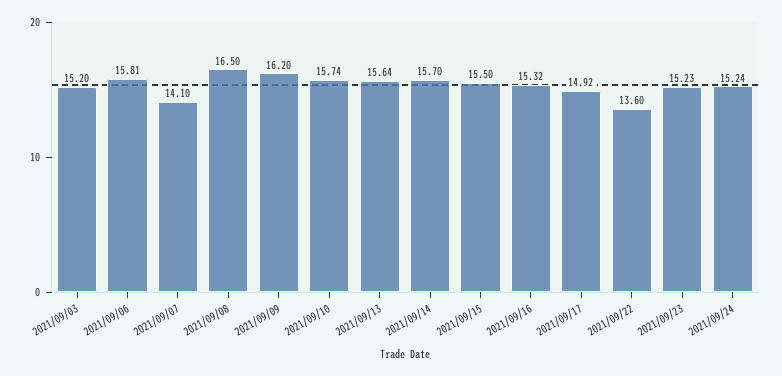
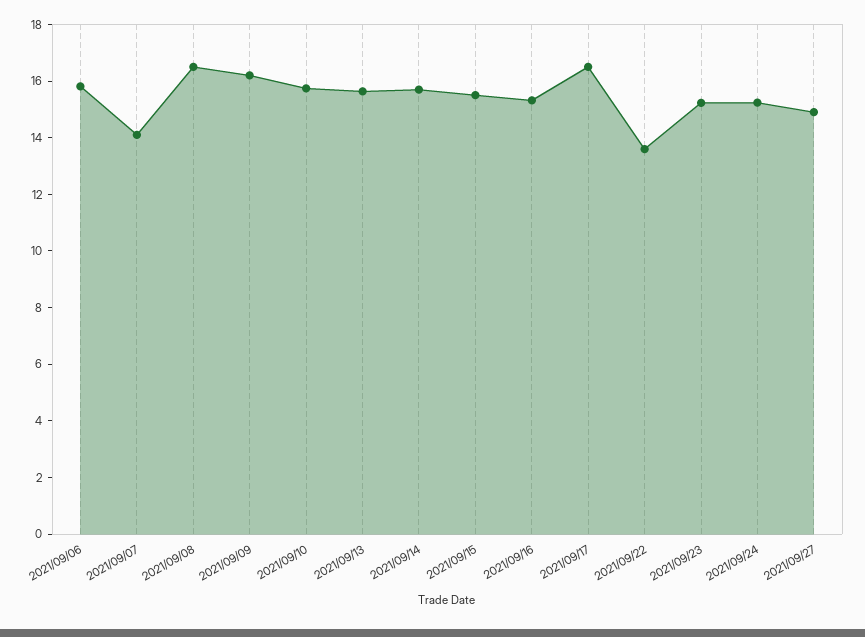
2021/09/03: 15.2 -> none
2021/09/17: 14.92 -> 16.5
2021/09/27: none -> 15

